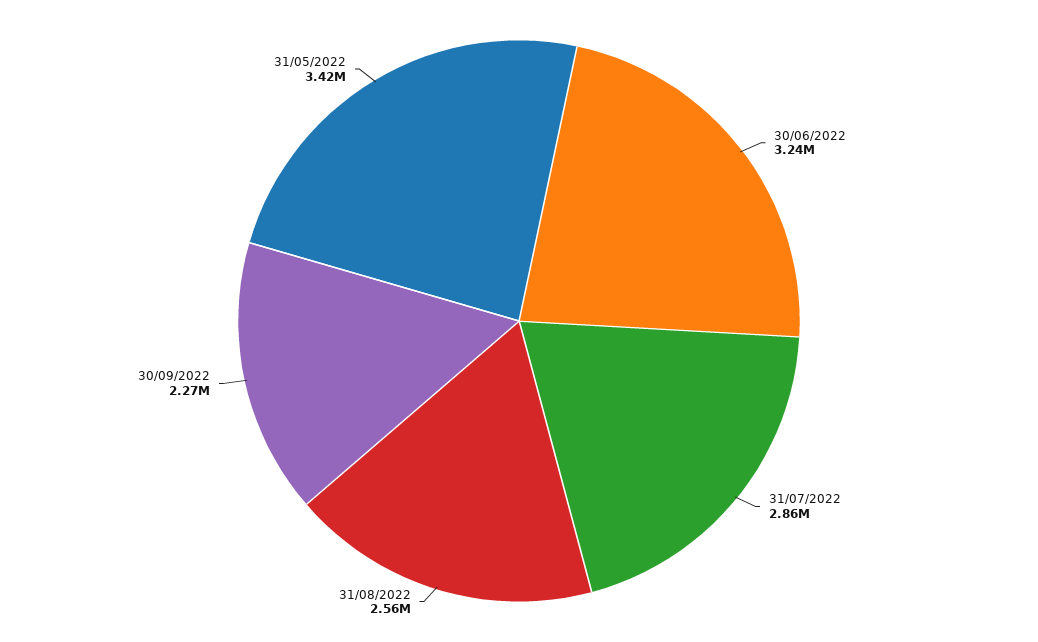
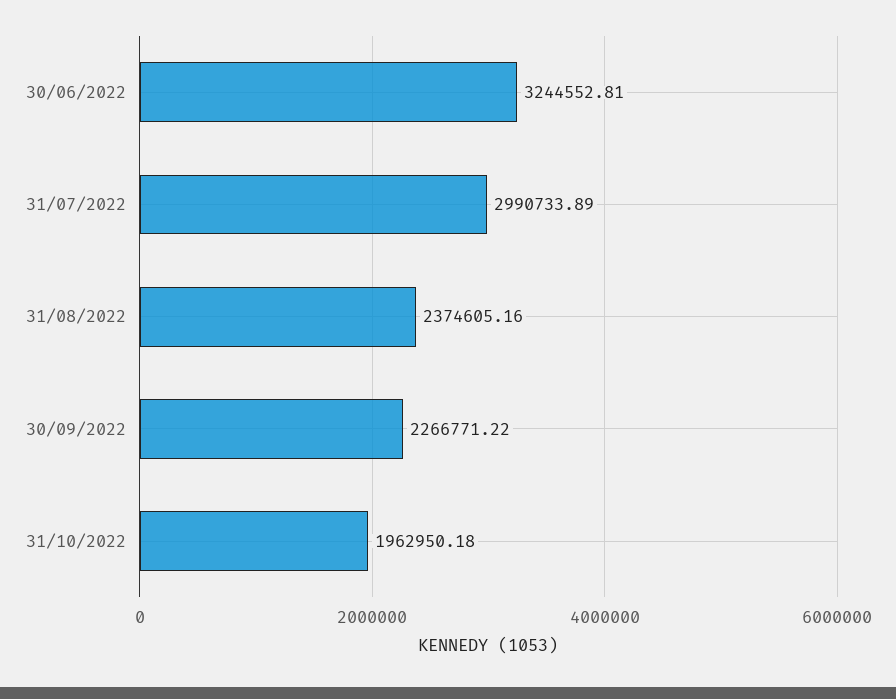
31/07/2022: 2860000 -> 2990733.89
31/08/2022: 2560000 -> 2374605.16
31/05/2022: 3420000 -> none
31/10/2022: none -> 1962950.18

